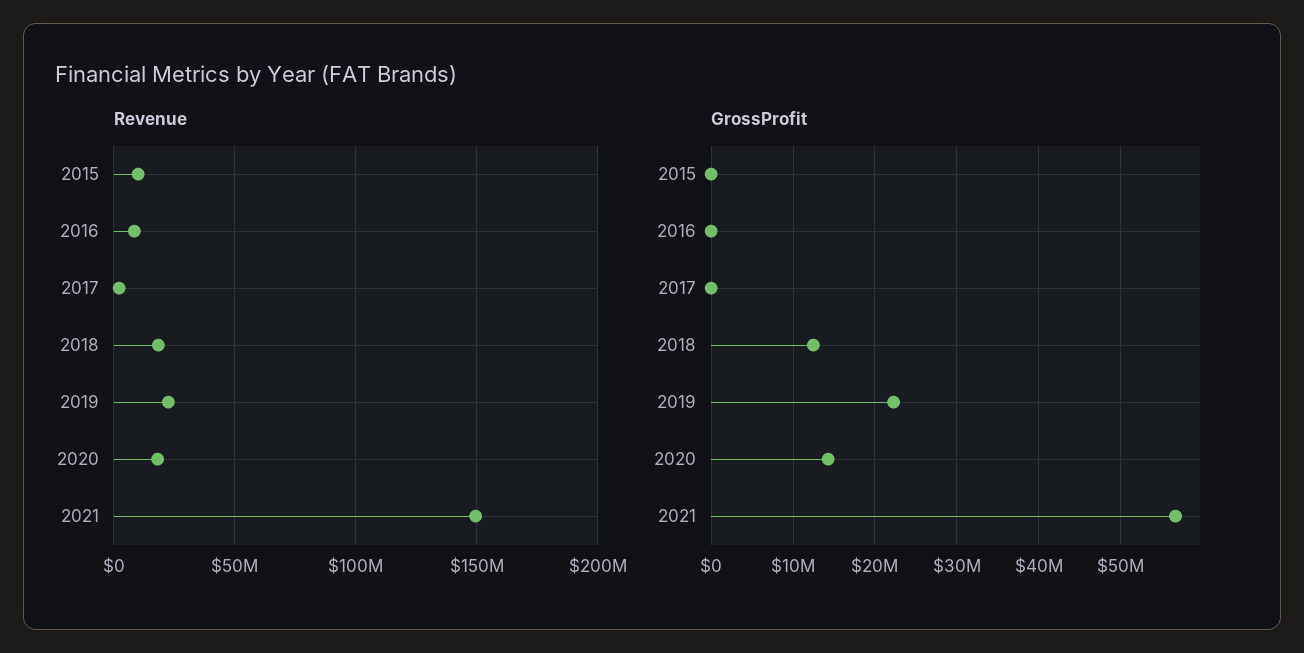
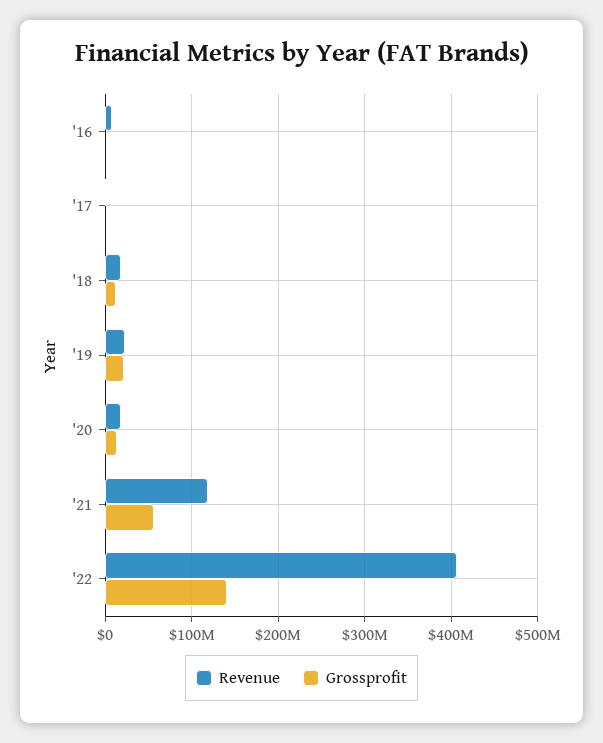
Revenue, 2015: 10000000 -> none
Revenue, 2021: 150000000 -> 120000000
GrossProfit, 2015: 0 -> none
Revenue, '22: none -> 410000000
GrossProfit, '22: none -> 140000000

